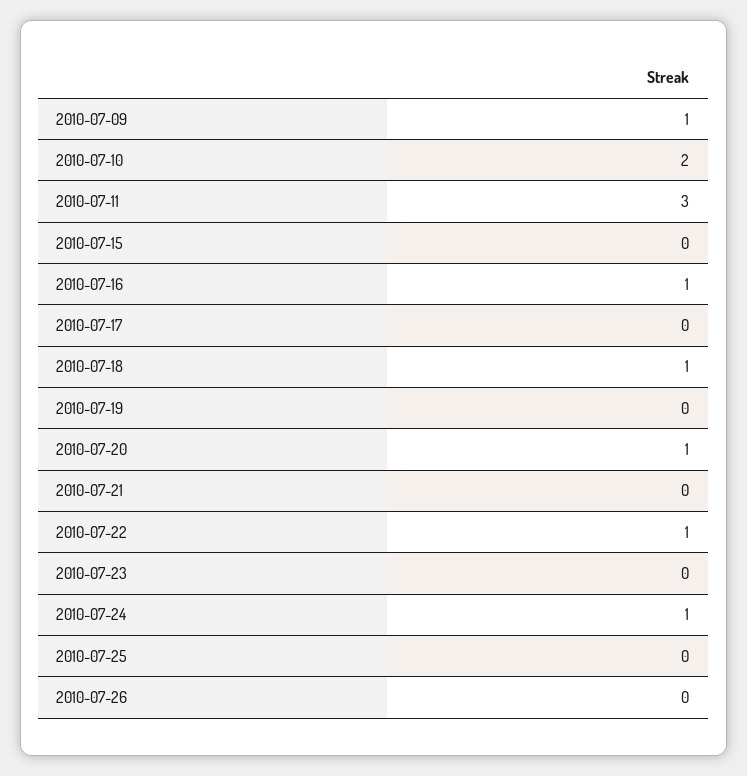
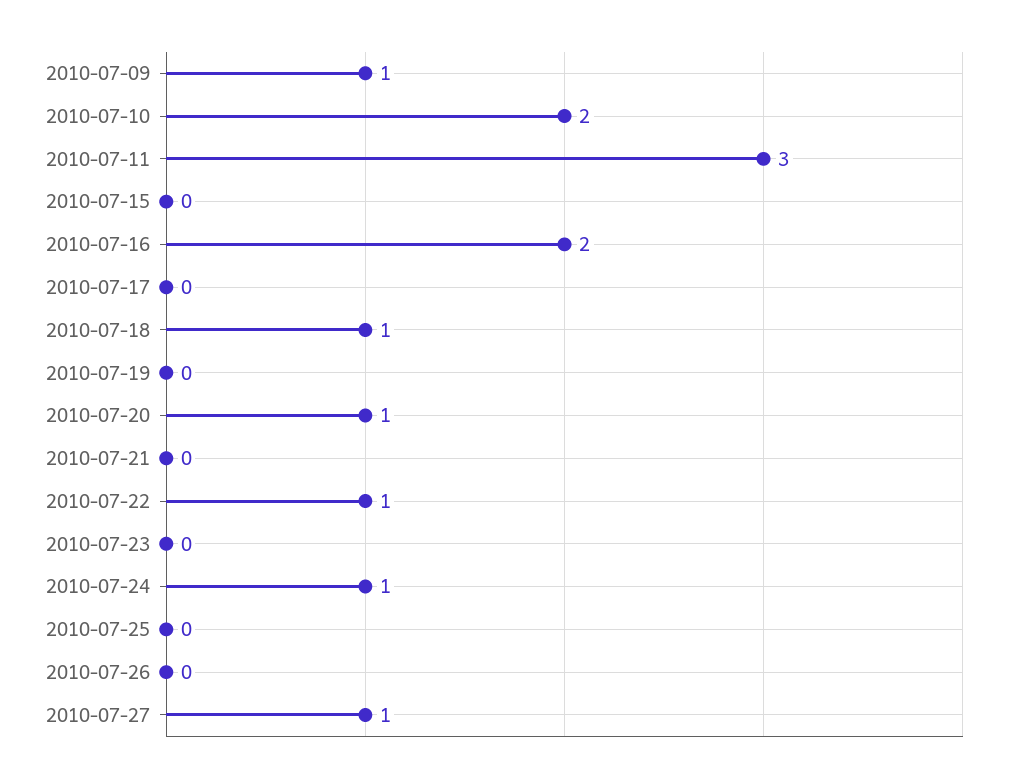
2010-07-16: 1 -> 2
2010-07-27: none -> 1

